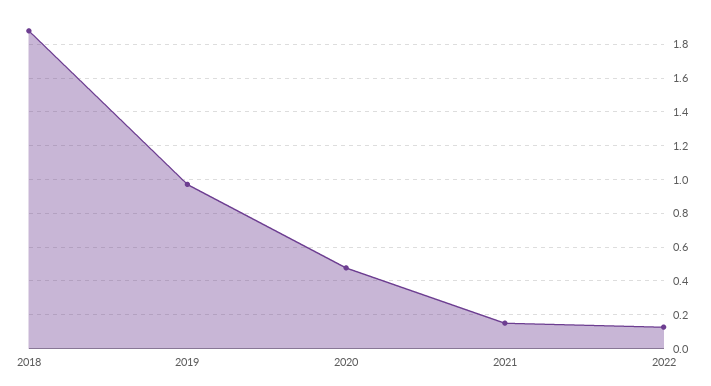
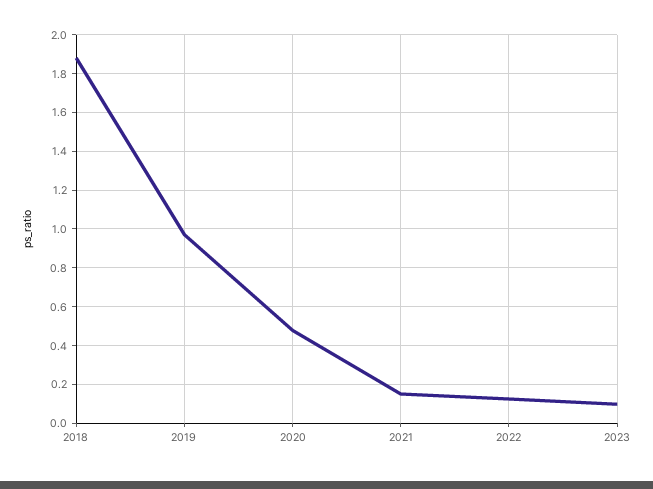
2023: none -> 0.1

